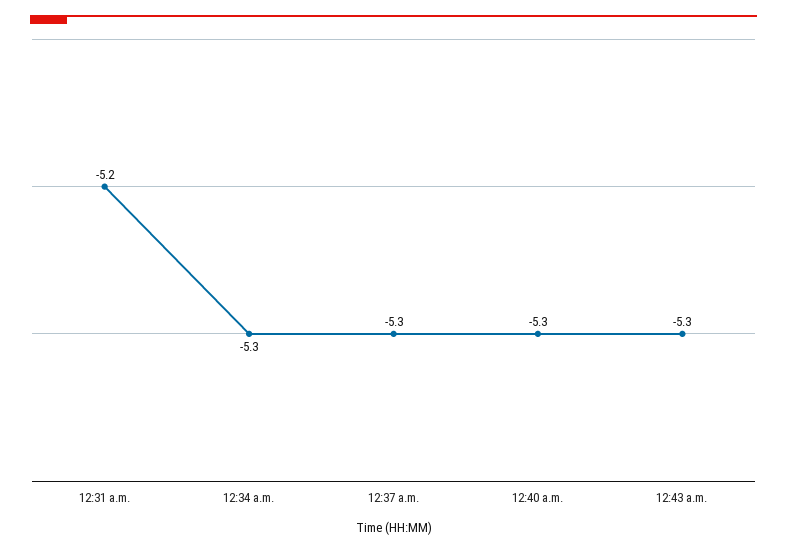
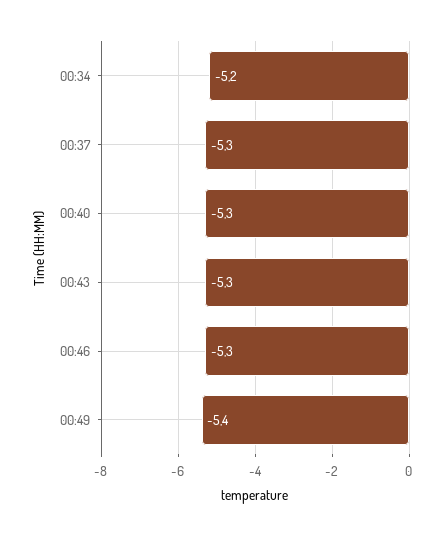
12:31 a.m.: -5.2 -> none
12:34 a.m.: -5.3 -> -5.2
00:46: none -> -5.3
00:49: none -> -5.4

